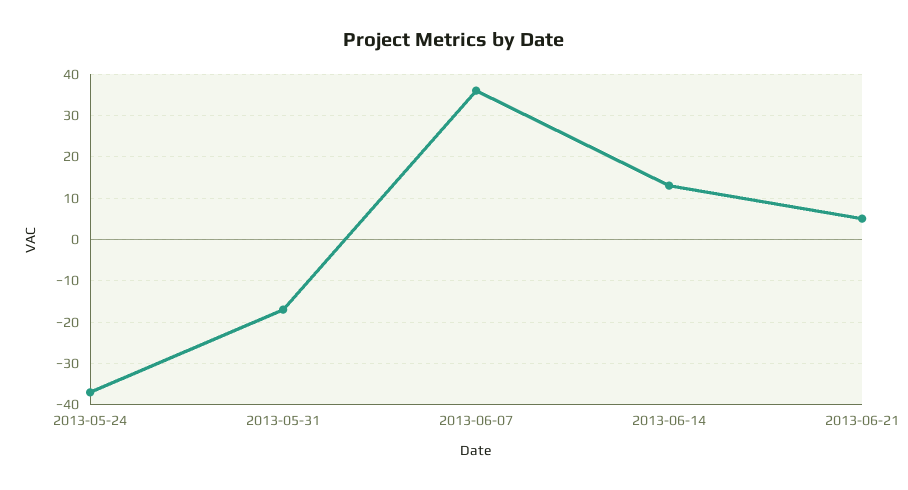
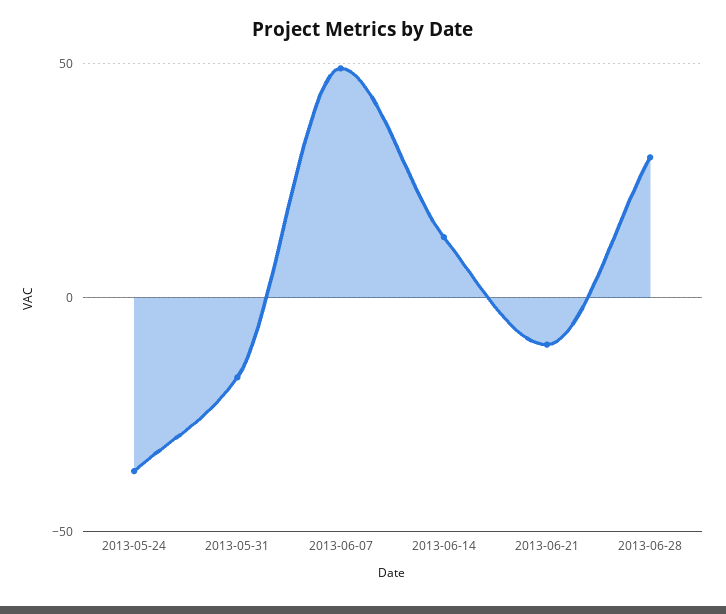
2013-06-07: 35 -> 50
2013-06-21: 5 -> -10
2013-06-28: none -> 30

